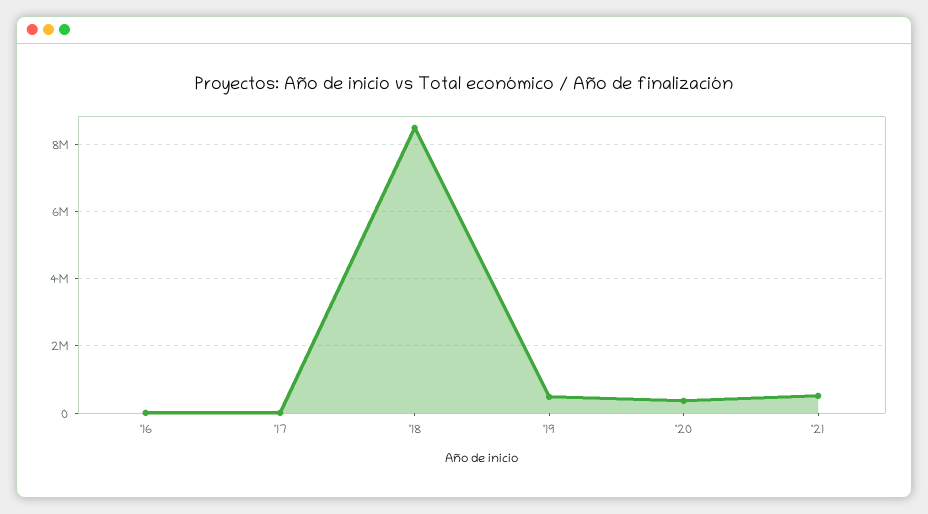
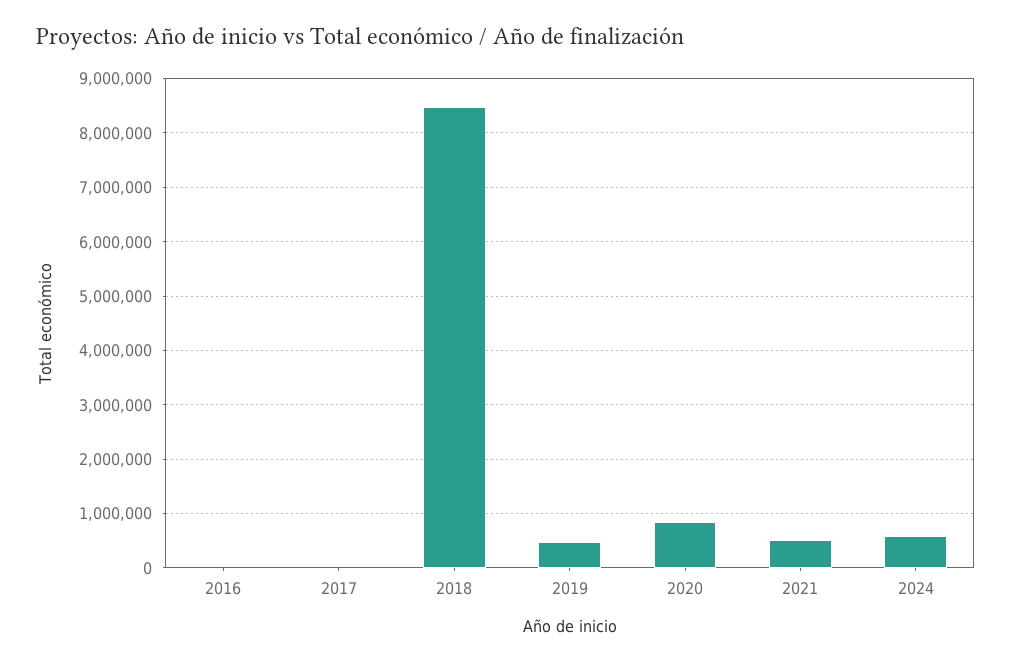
'20: 400000 -> 800000
2024: none -> 600000

